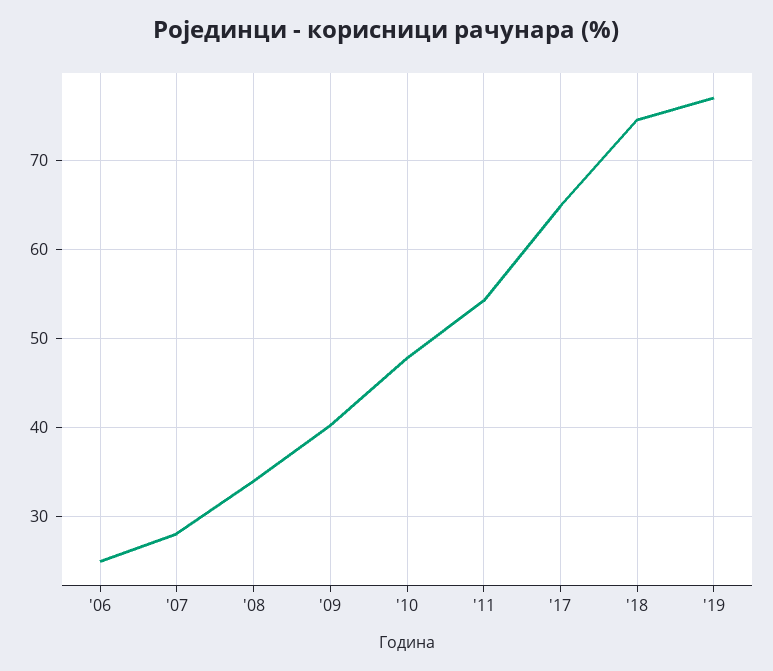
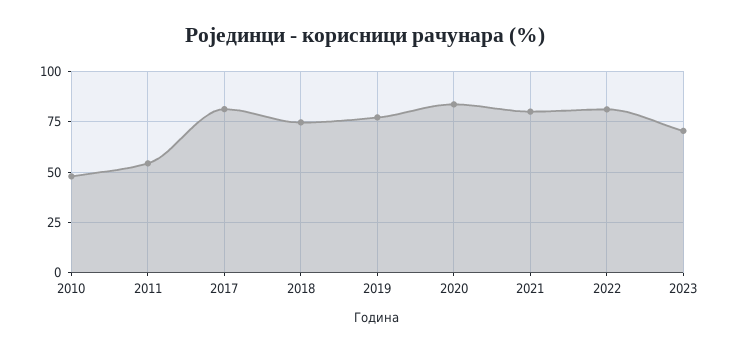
'06: 25 -> none
'07: 28 -> none
'08: 34 -> none
'09: 40 -> none
'17: 65 -> 80
2020: none -> 85
2021: none -> 80
2022: none -> 80
2023: none -> 70

